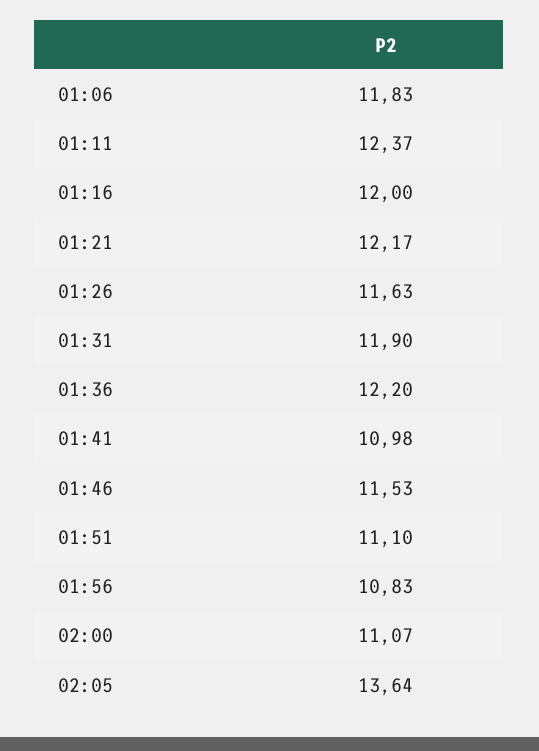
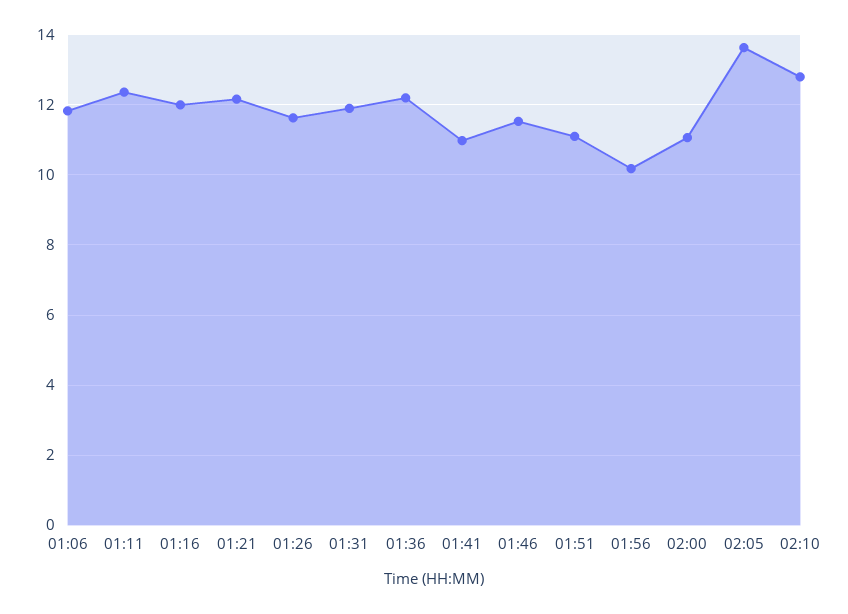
01:56: 10.83 -> 10.2
02:10: none -> 12.8

